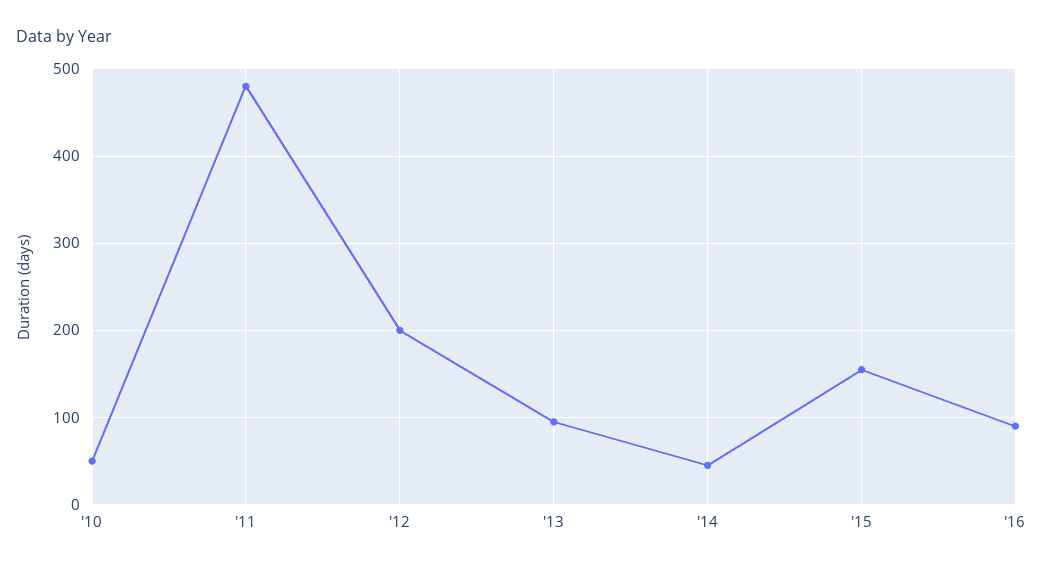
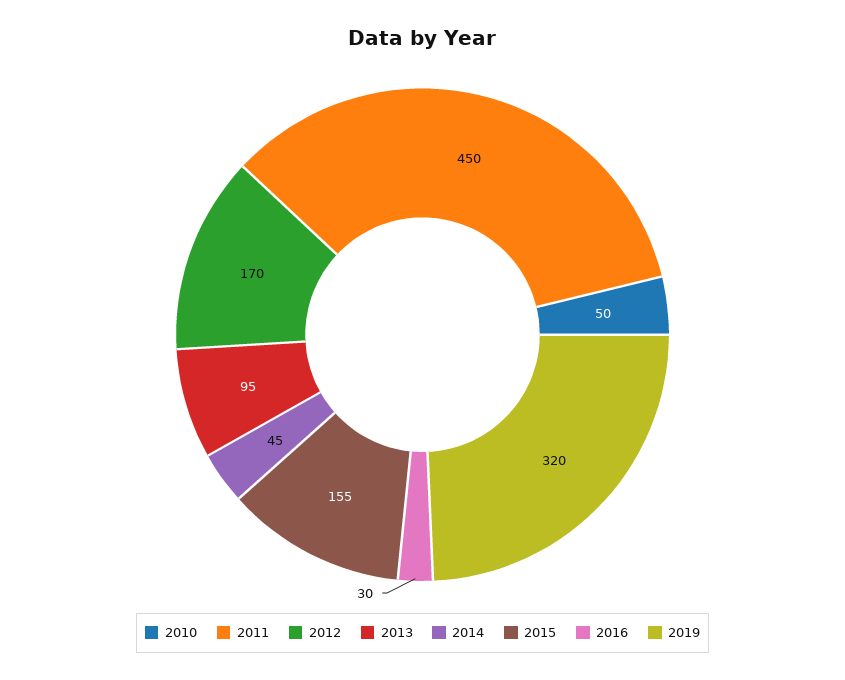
'11: 480 -> 450
'12: 200 -> 170
'16: 90 -> 30
2019: none -> 320

